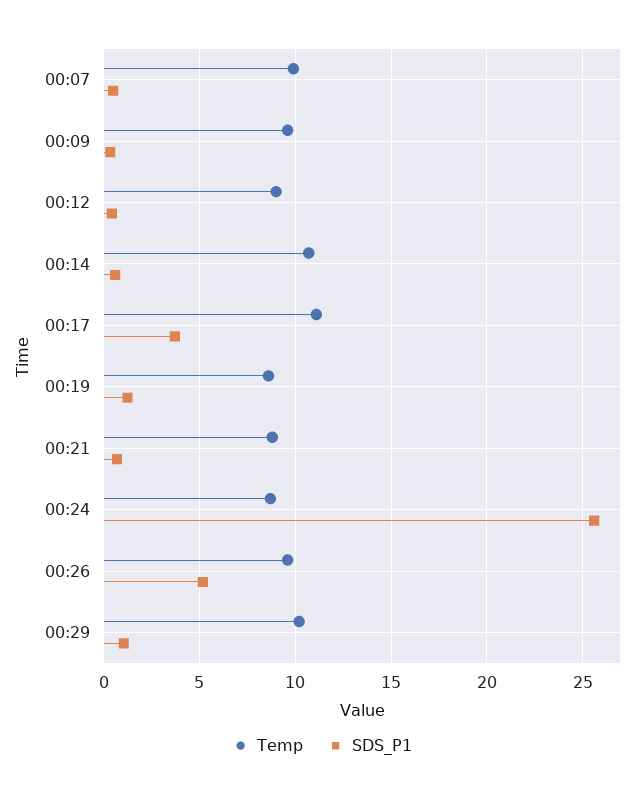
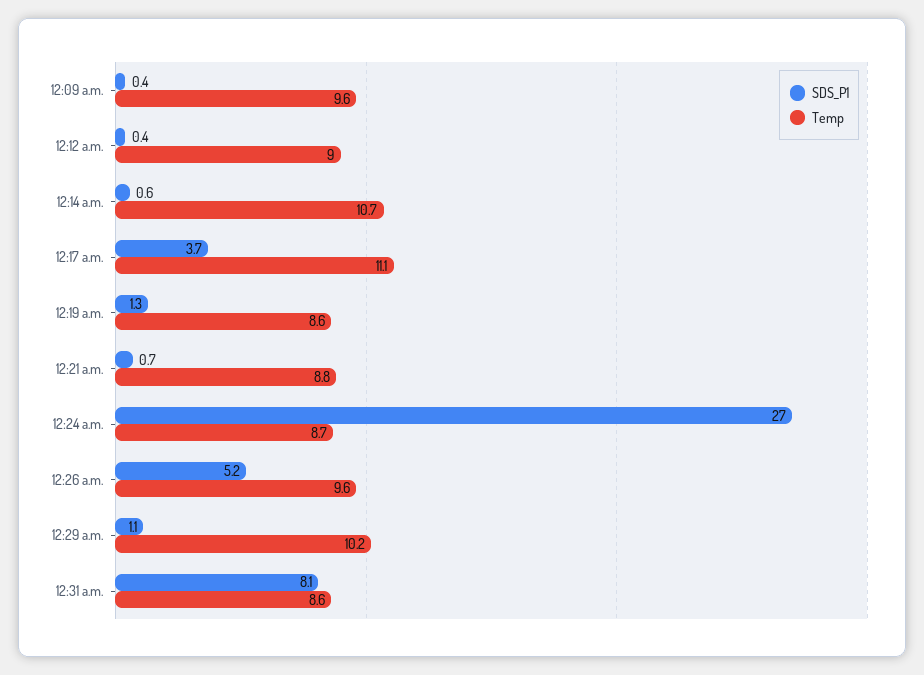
Temp, 00:07: 10 -> none
SDS_P1, 00:07: 0.5 -> none
SDS_P1, 00:24: 25.5 -> 27
SDS_P1, 12:31 a.m.: none -> 8.1
Temp, 12:31 a.m.: none -> 8.6

